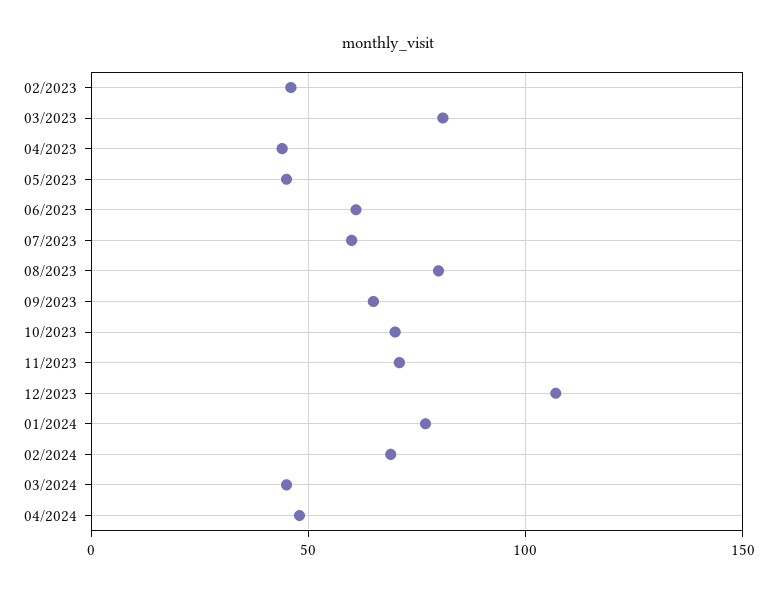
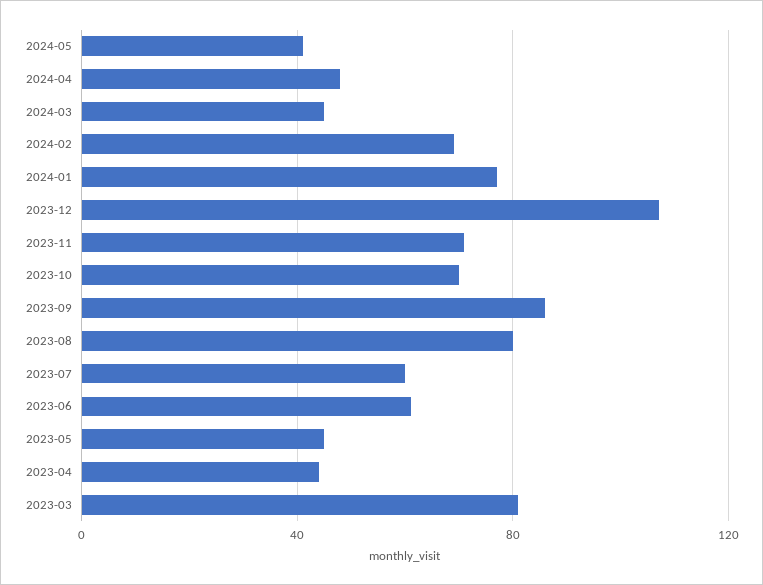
02/2023: 45 -> none
09/2023: 65 -> 85
2024-05: none -> 40

